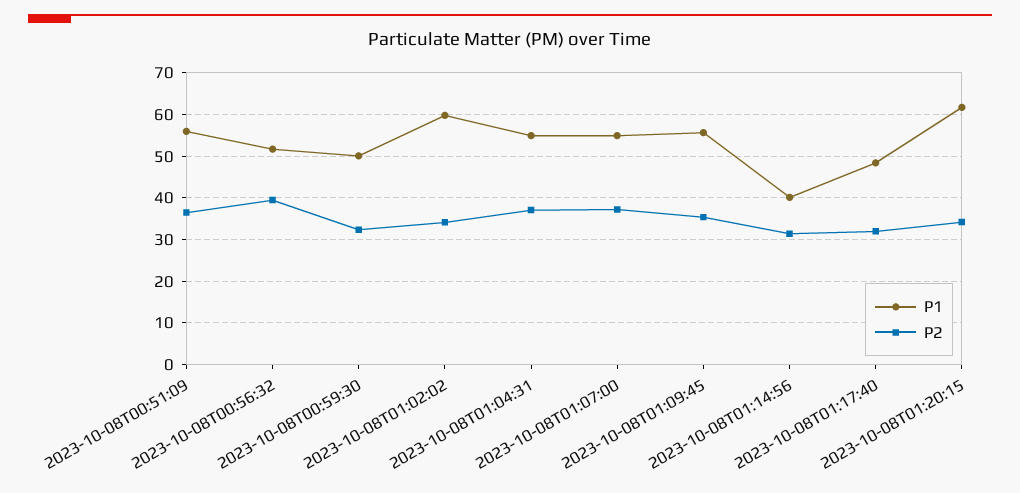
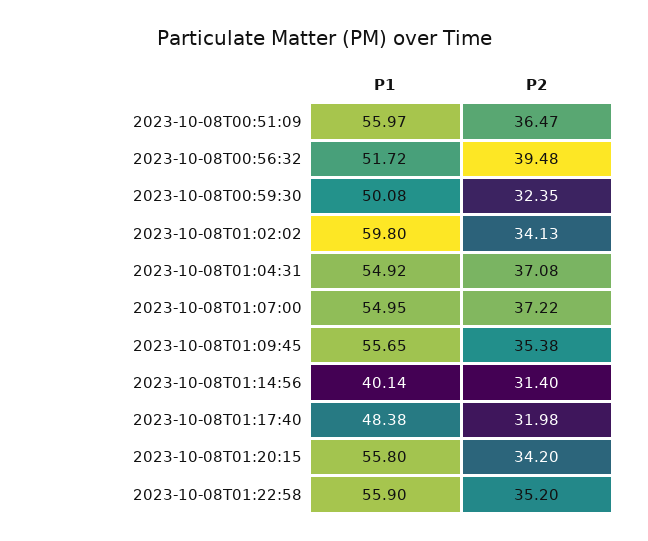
P1, 2023-10-08T01:20:15: 62 -> 55.8
P1, 2023-10-08T01:22:58: none -> 55.9
P2, 2023-10-08T01:22:58: none -> 35.2

